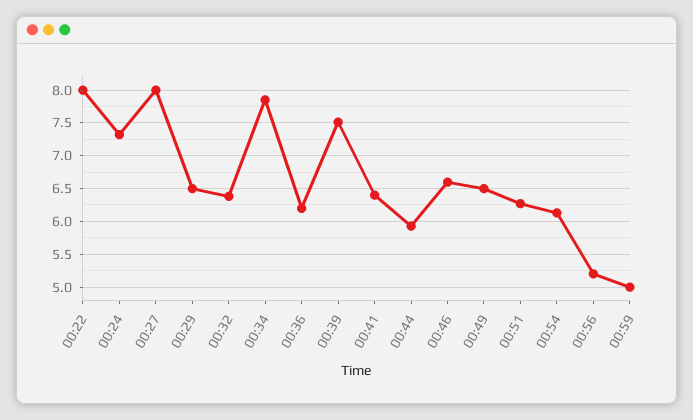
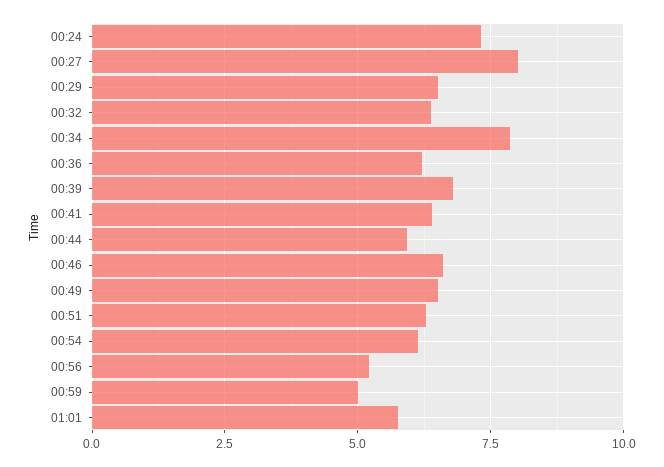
00:22: 8 -> none
00:39: 7.5 -> 6.75
01:01: none -> 5.75

